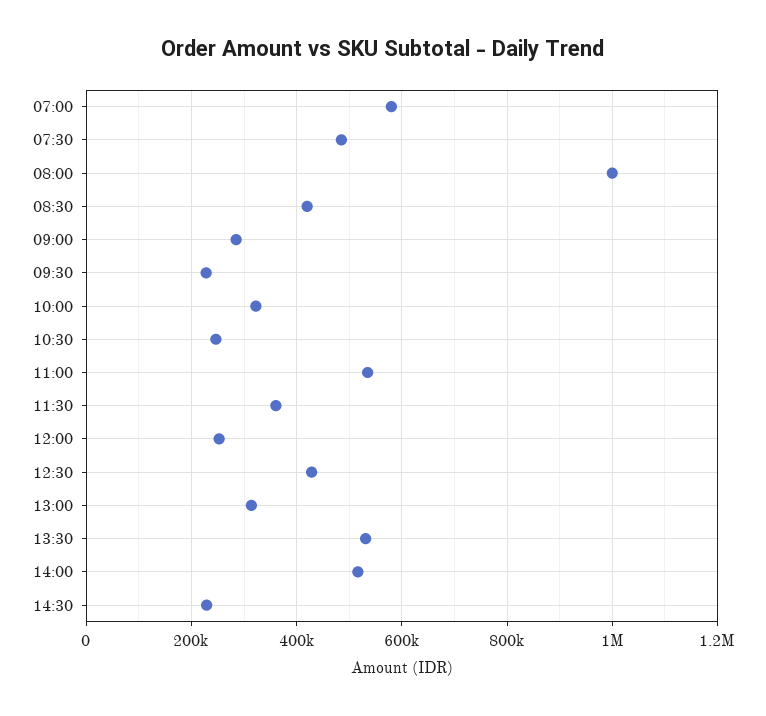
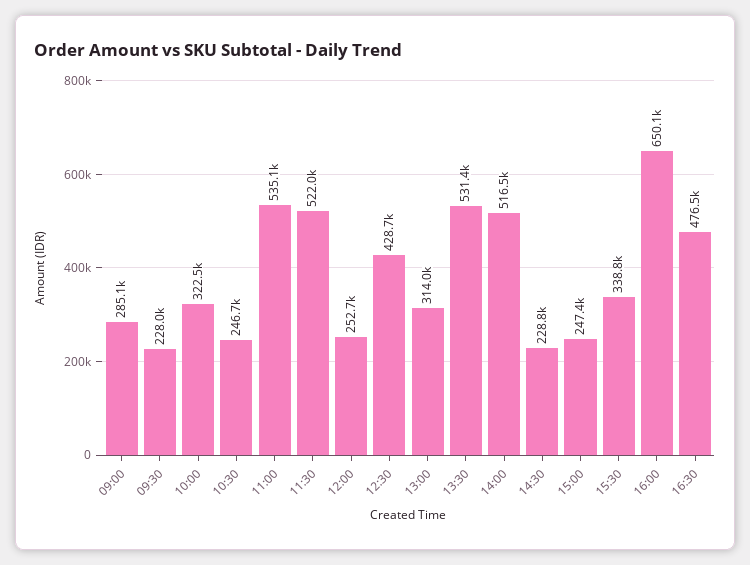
07:00: 580000 -> none
07:30: 480000 -> none
08:00: 1000000 -> none
08:30: 420000 -> none
11:30: 360000 -> 522000
15:00: none -> 247400
15:30: none -> 338800
16:00: none -> 650100
16:30: none -> 476500

